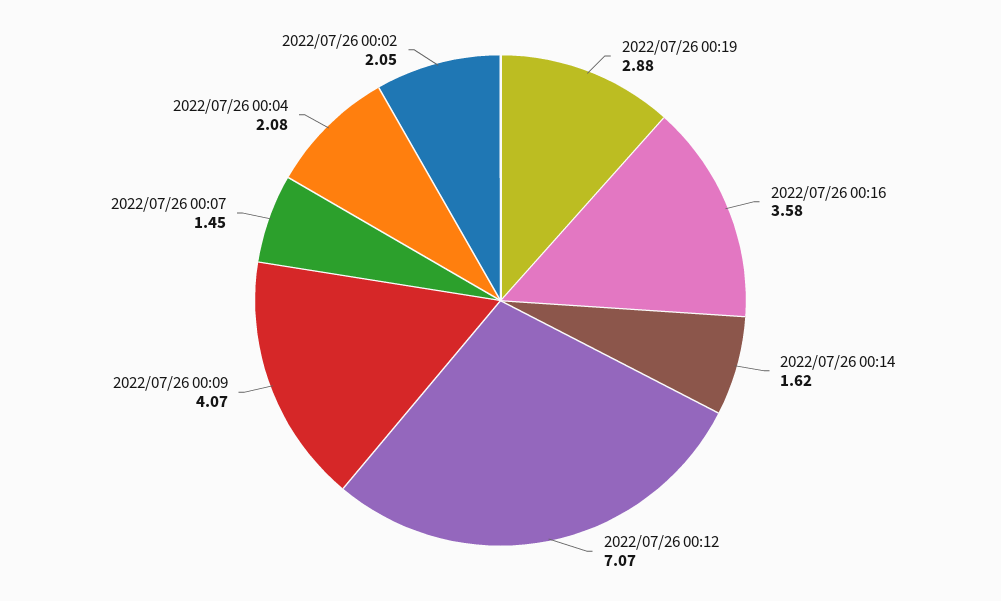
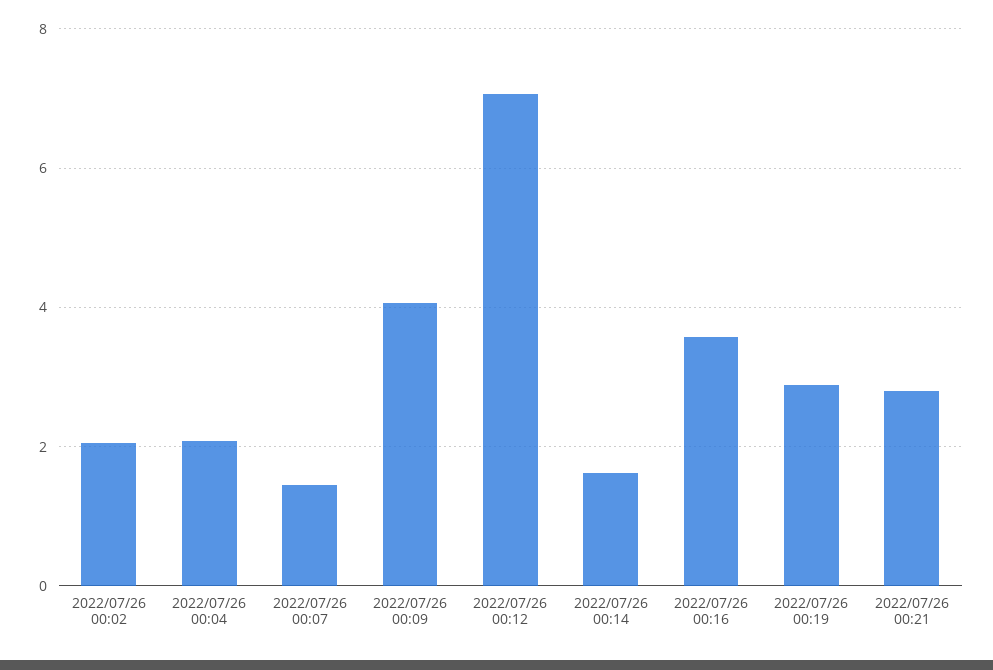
2022/07/26 00:21: none -> 2.8

